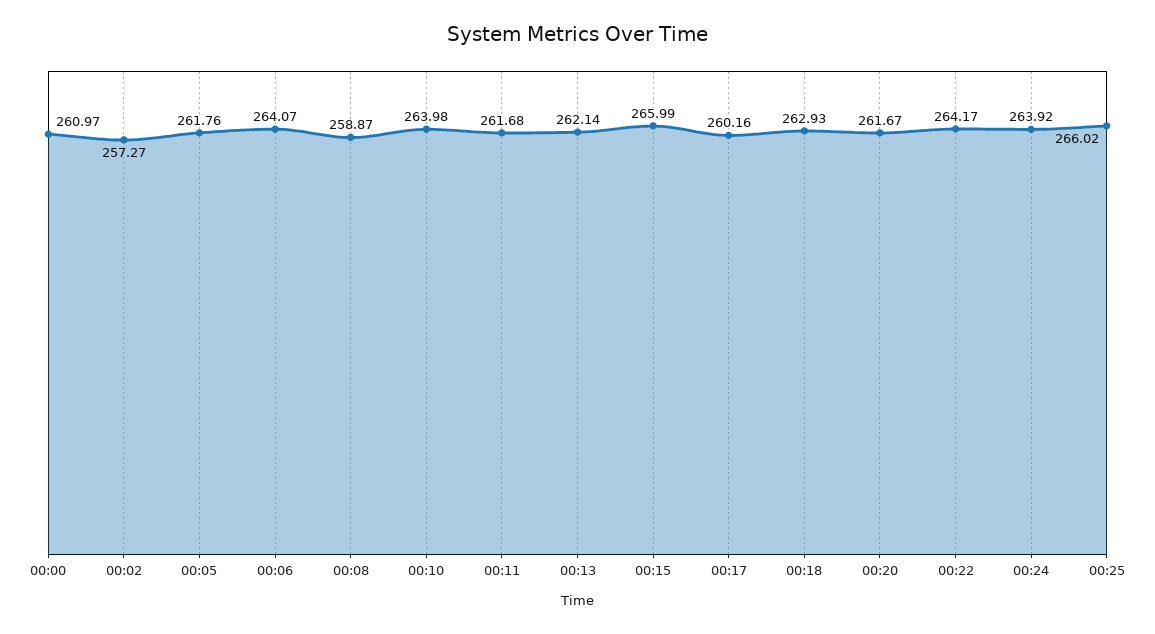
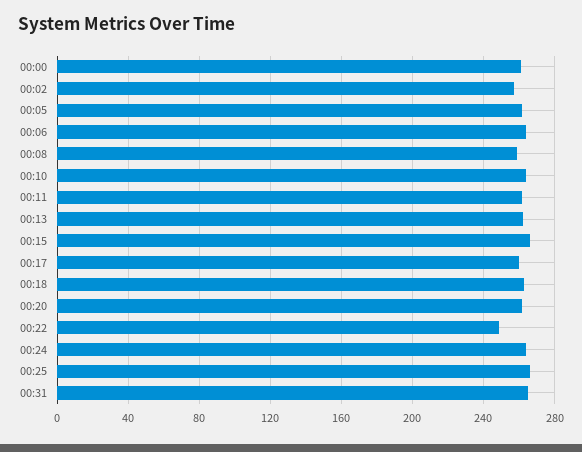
00:22: 264.17 -> 250
00:31: none -> 265

